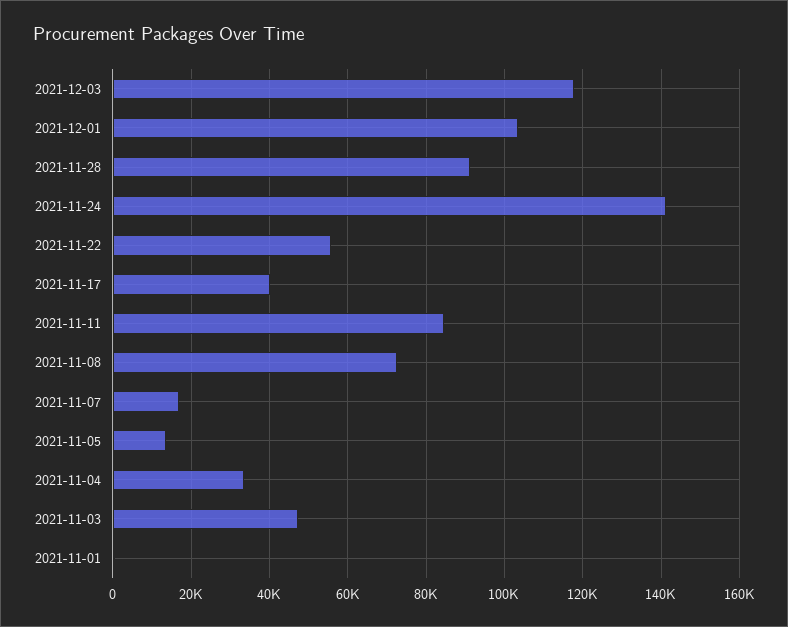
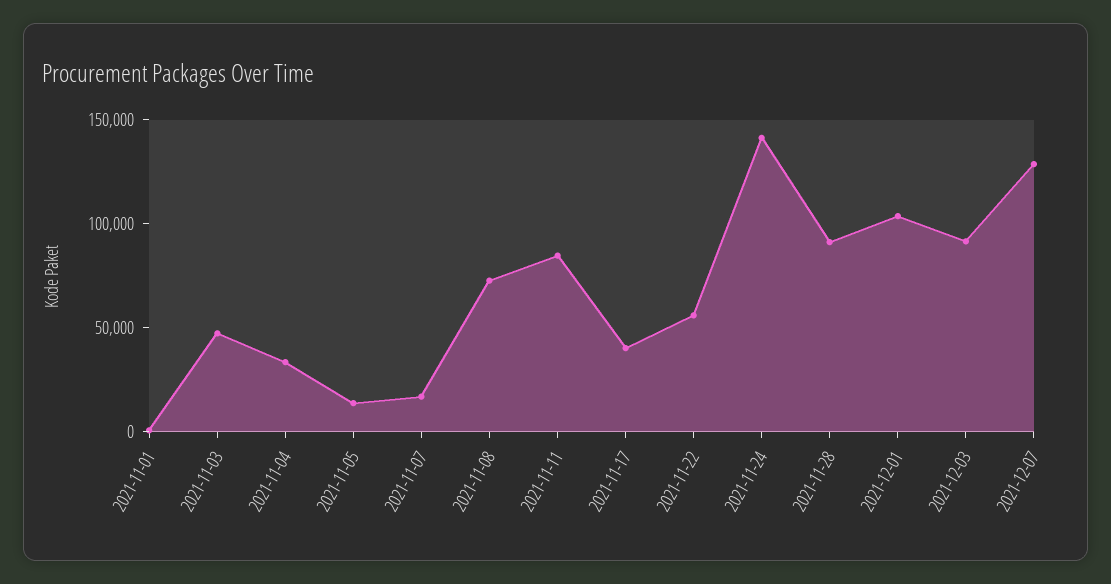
2021-12-03: 118000 -> 90000
2021-12-07: none -> 130000

